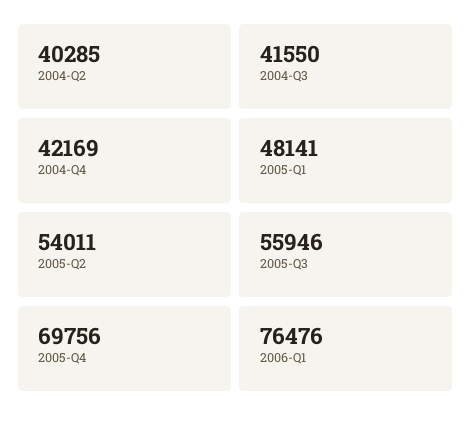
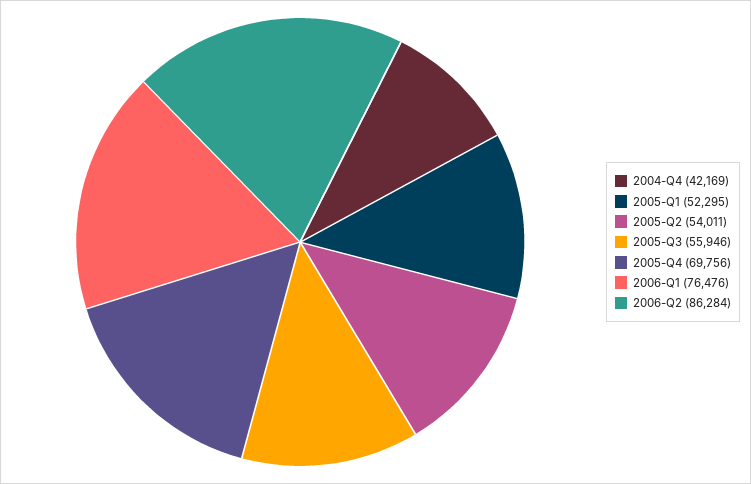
2004-Q2: 40285 -> none
2004-Q3: 41550 -> none
2005-Q1: 48141 -> 52295
2006-Q2: none -> 86284

